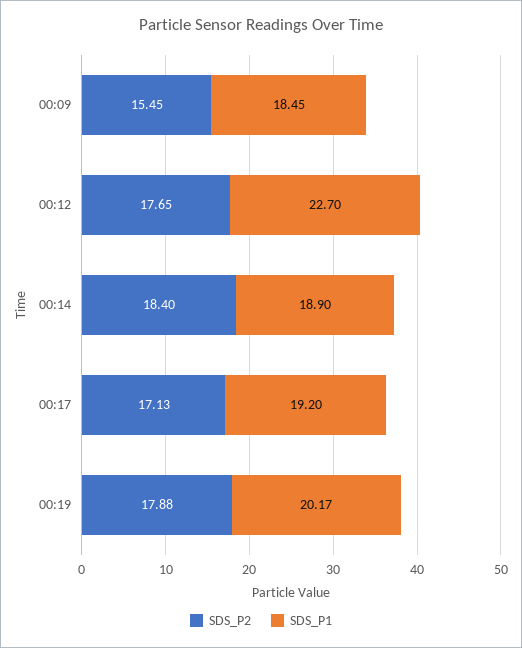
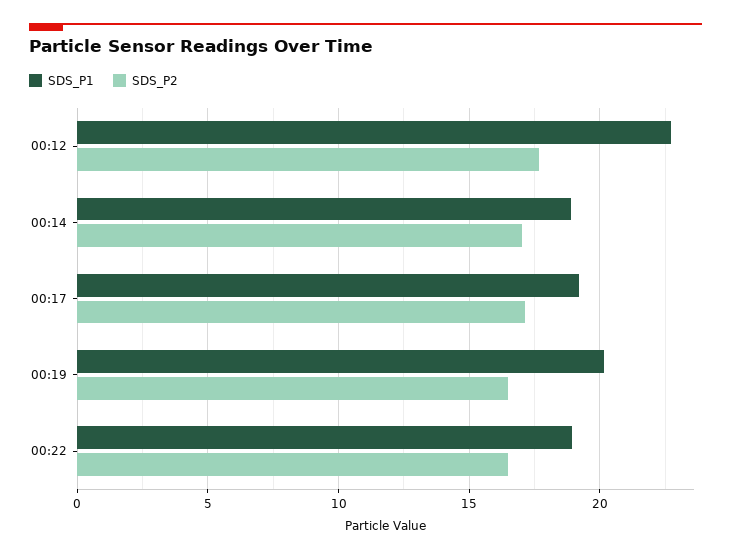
SDS_P2, 00:09: 15.45 -> none
SDS_P1, 00:09: 18.45 -> none
SDS_P2, 00:14: 18.4 -> 17
SDS_P2, 00:19: 17.88 -> 16.5
SDS_P1, 00:22: none -> 19
SDS_P2, 00:22: none -> 16.5

